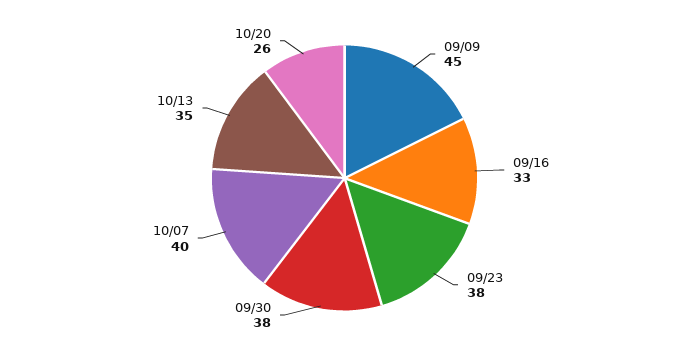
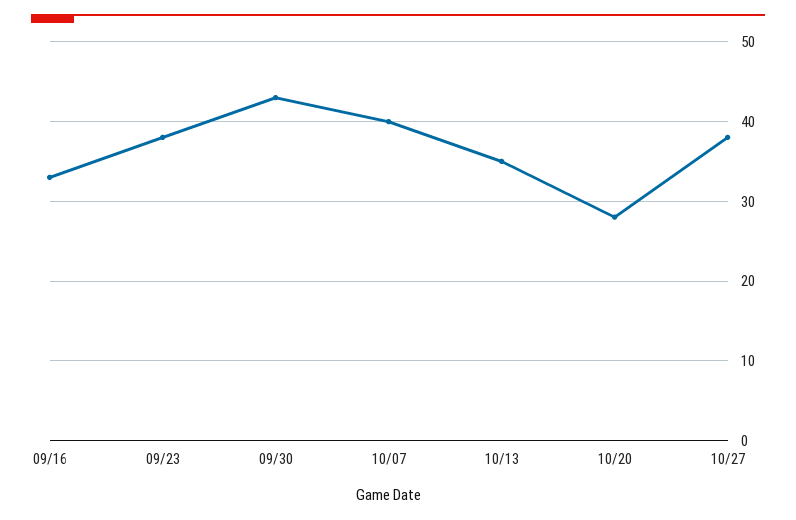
09/09: 45 -> none
09/30: 38 -> 43
10/20: 26 -> 28
10/27: none -> 38

